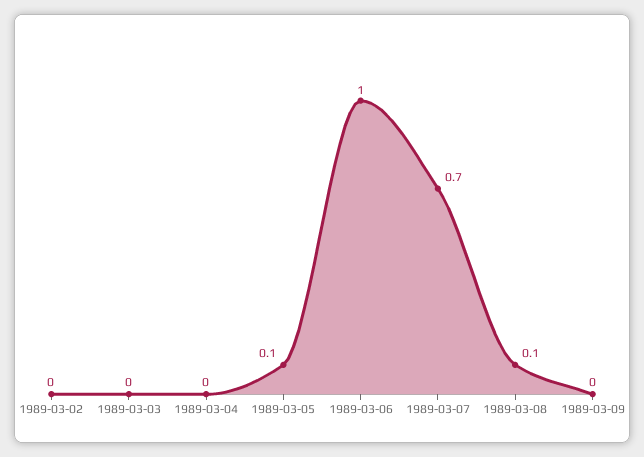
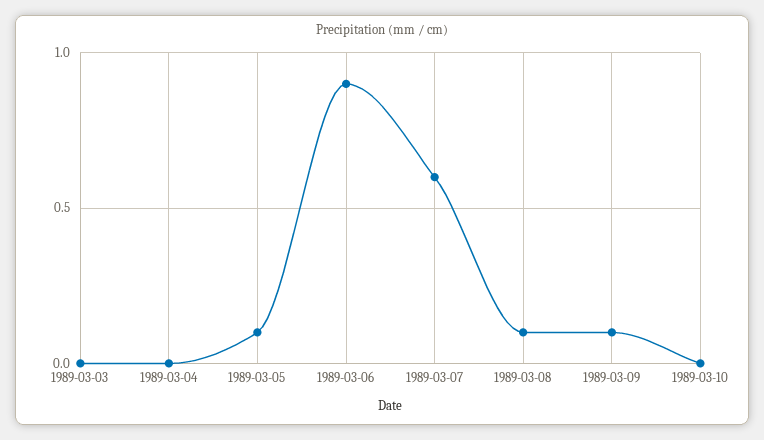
1989-03-02: 0 -> none
1989-03-06: 1 -> 0.9
1989-03-07: 0.7 -> 0.6
1989-03-09: 0 -> 0.1
1989-03-10: none -> 0

